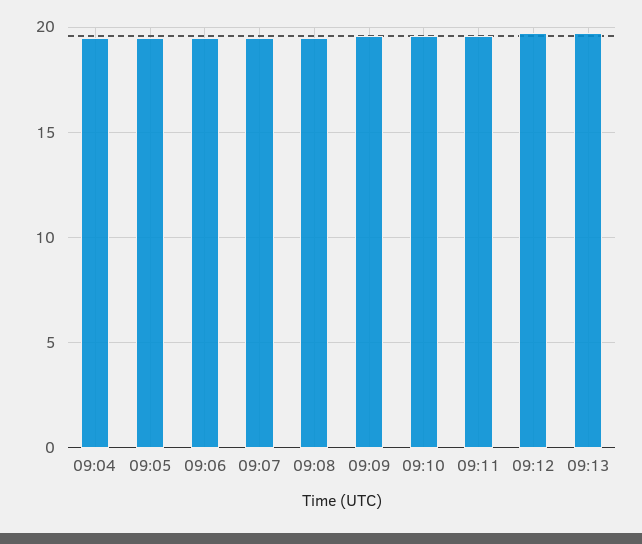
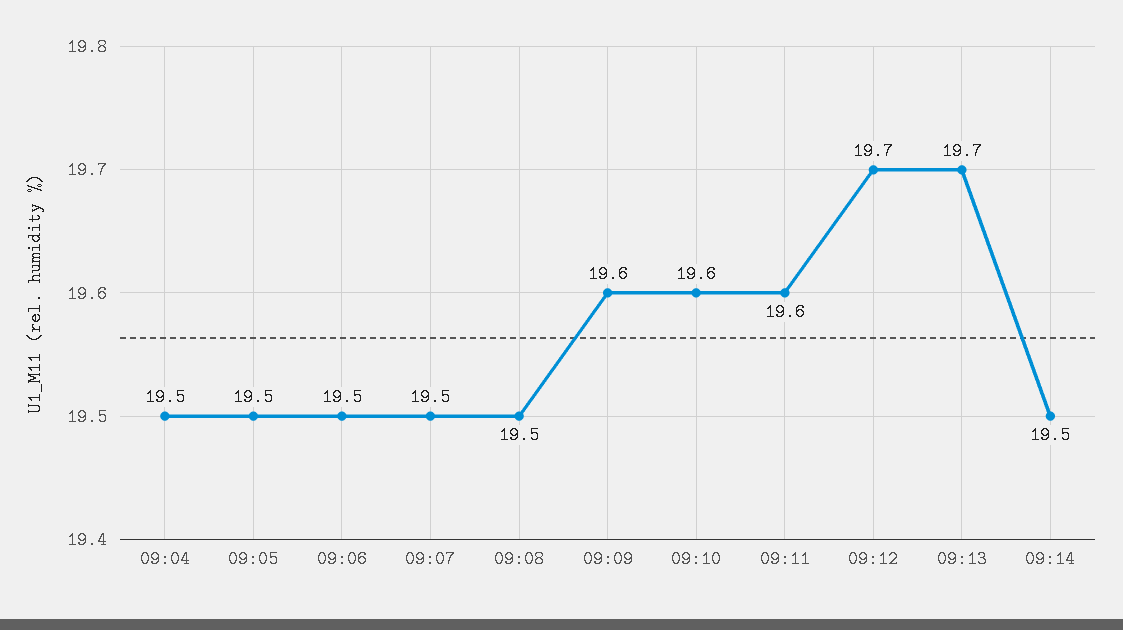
09:14: none -> 19.5

